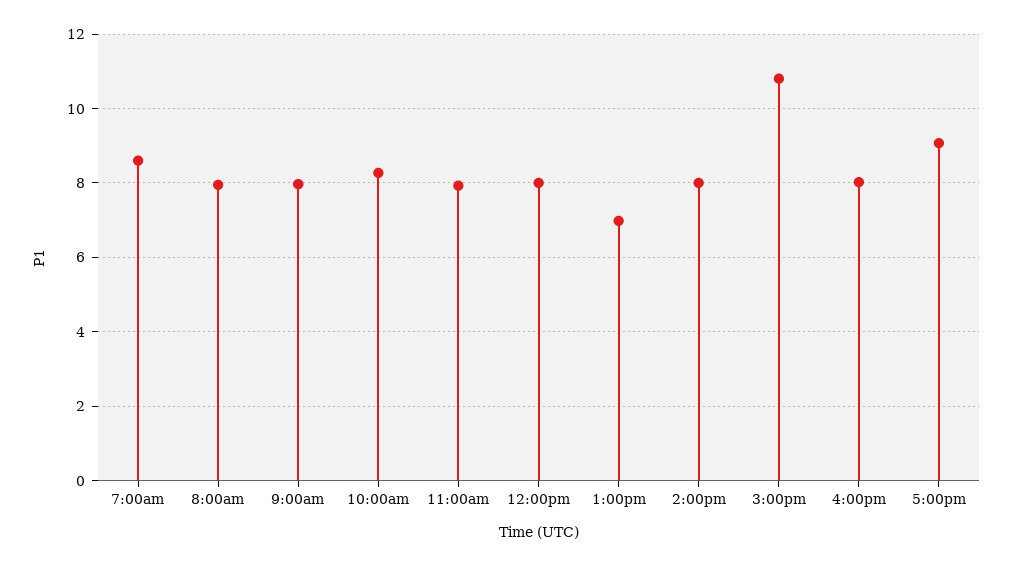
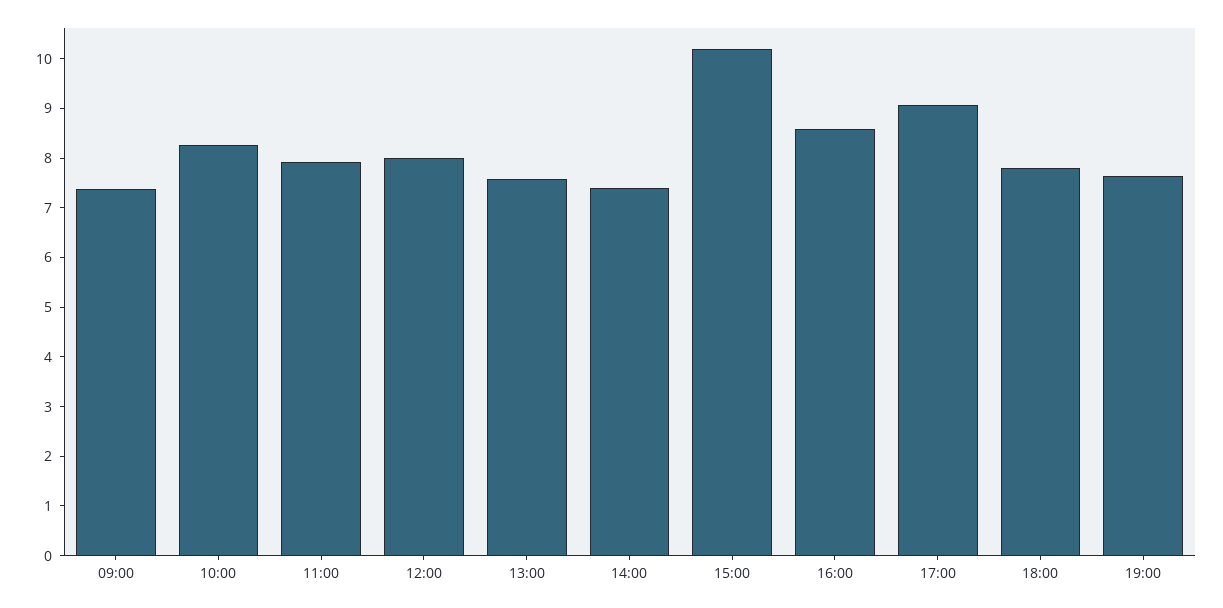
7:00am: 8.6 -> none
8:00am: 8 -> none
9:00am: 8 -> 7.4
1:00pm: 7 -> 7.6
2:00pm: 8 -> 7.4
3:00pm: 10.8 -> 10.2
4:00pm: 8 -> 8.6
18:00: none -> 7.8
19:00: none -> 7.6

